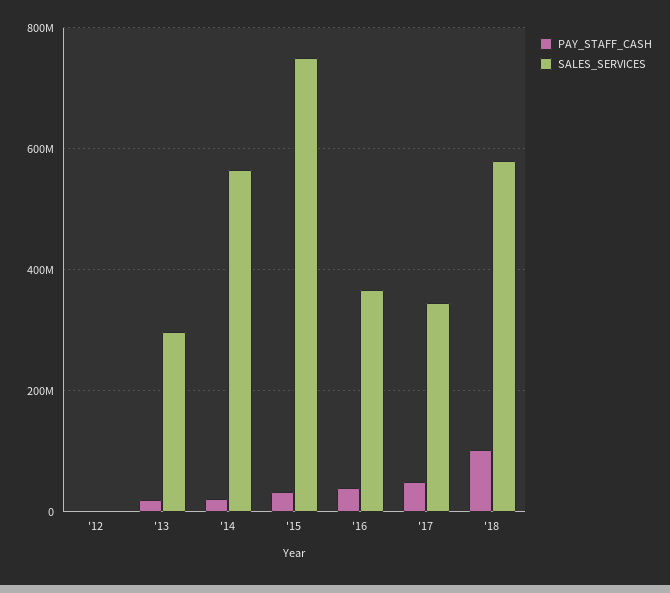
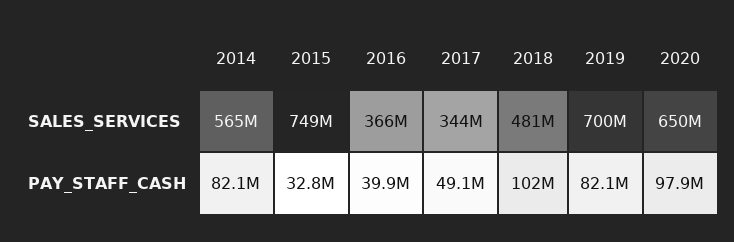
PAY_STAFF_CASH, '12: 0 -> none
SALES_SERVICES, '12: 0 -> none
PAY_STAFF_CASH, '13: 20000000 -> none
SALES_SERVICES, '13: 300000000 -> none
PAY_STAFF_CASH, '14: 20000000 -> 82100000
SALES_SERVICES, '18: 580000000 -> 481000000
SALES_SERVICES, 2019: none -> 700000000
SALES_SERVICES, 2020: none -> 650000000
PAY_STAFF_CASH, 2019: none -> 82100000
PAY_STAFF_CASH, 2020: none -> 97900000

